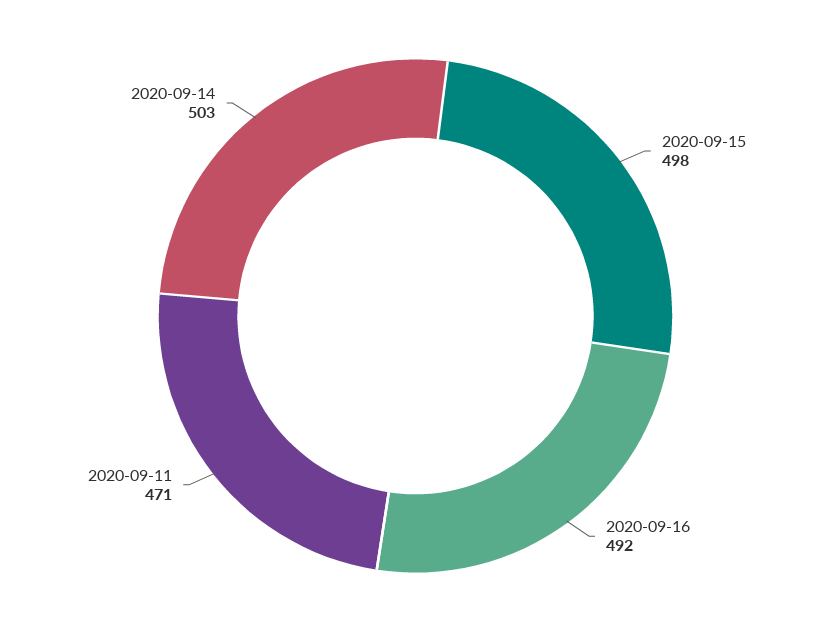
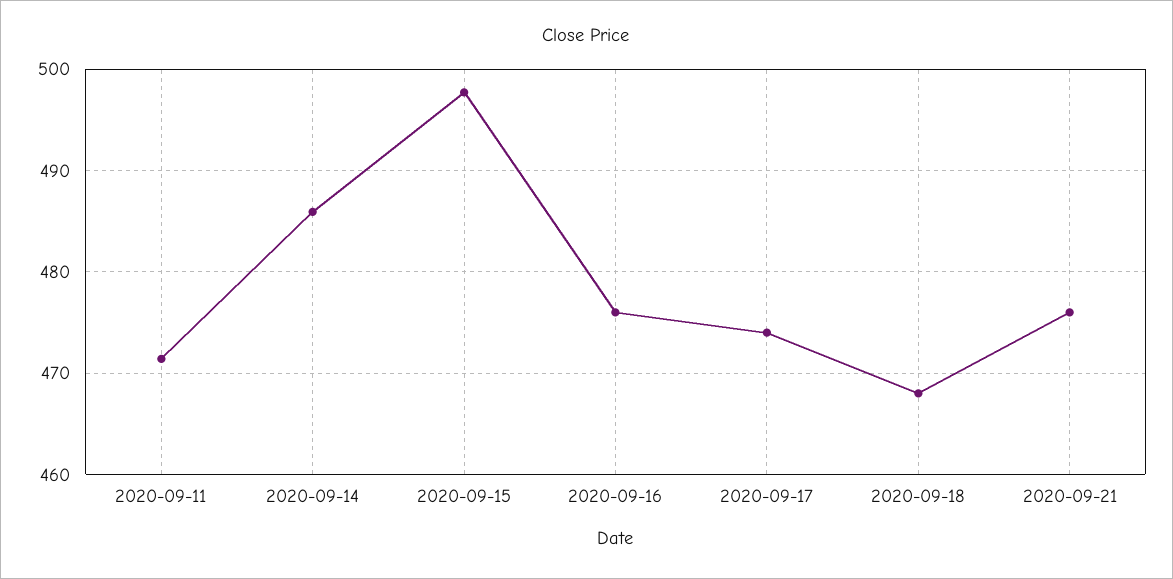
2020-09-16: 492 -> 476
2020-09-14: 503 -> 486
2020-09-17: none -> 474
2020-09-18: none -> 468
2020-09-21: none -> 476

